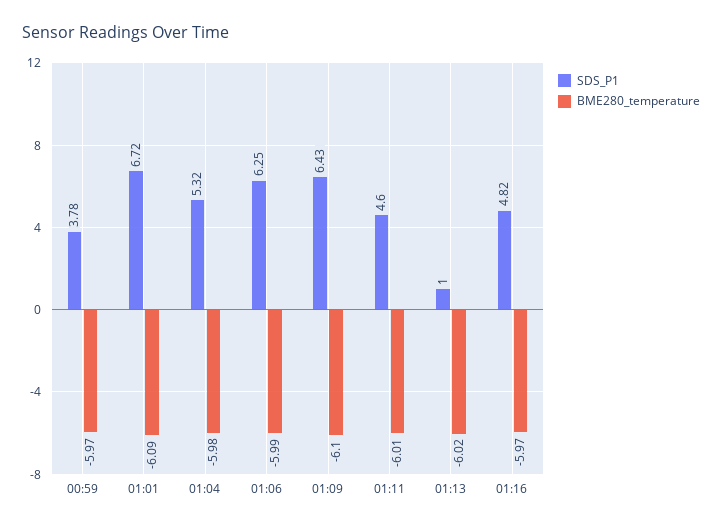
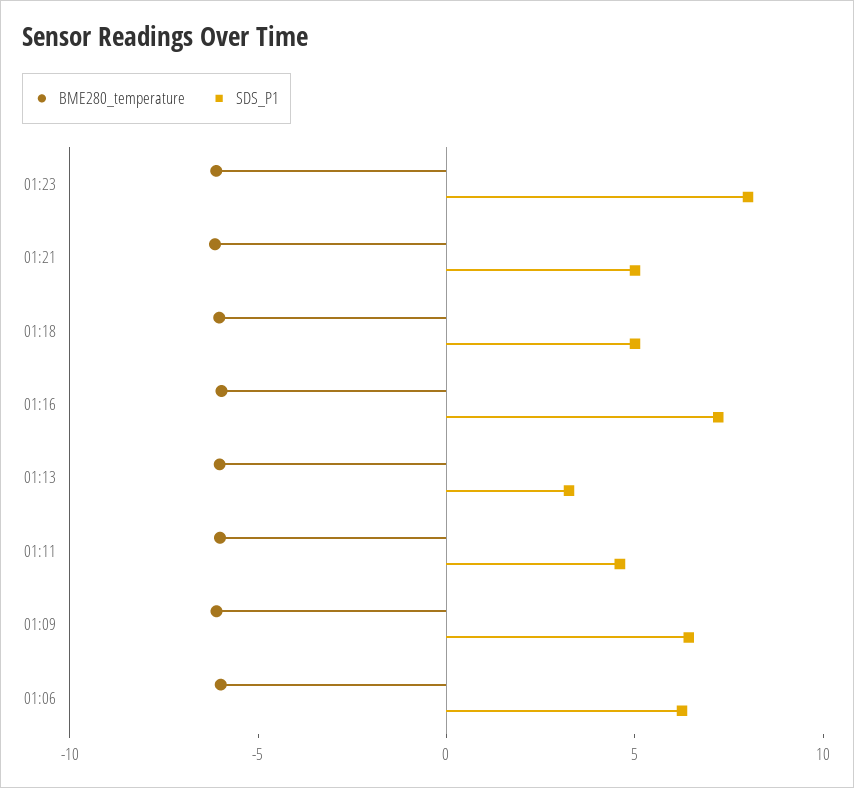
SDS_P1, 00:59: 3.78 -> none
BME280_temperature, 00:59: -5.97 -> none
SDS_P1, 01:01: 6.72 -> none
BME280_temperature, 01:01: -6.09 -> none
SDS_P1, 01:04: 5.32 -> none
BME280_temperature, 01:04: -5.98 -> none
SDS_P1, 01:13: 1 -> 3
SDS_P1, 01:16: 4.82 -> 7
BME280_temperature, 01:23: none -> -6
SDS_P1, 01:23: none -> 8
BME280_temperature, 01:21: none -> -6
SDS_P1, 01:21: none -> 5
BME280_temperature, 01:18: none -> -6
SDS_P1, 01:18: none -> 5

